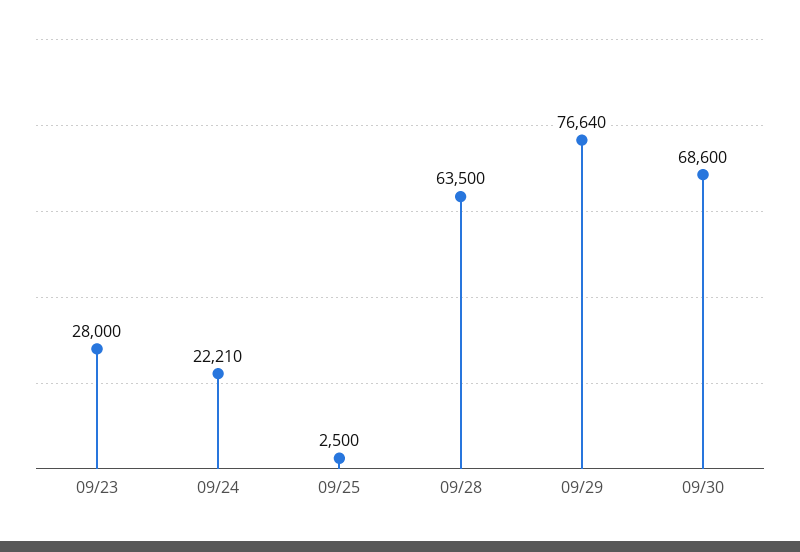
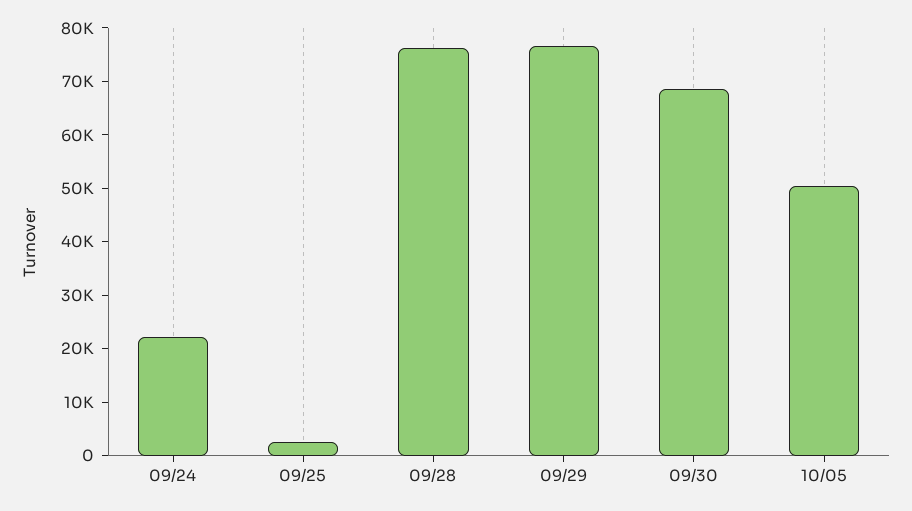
09/23: 28000 -> none
09/28: 63500 -> 76000
10/05: none -> 50000

